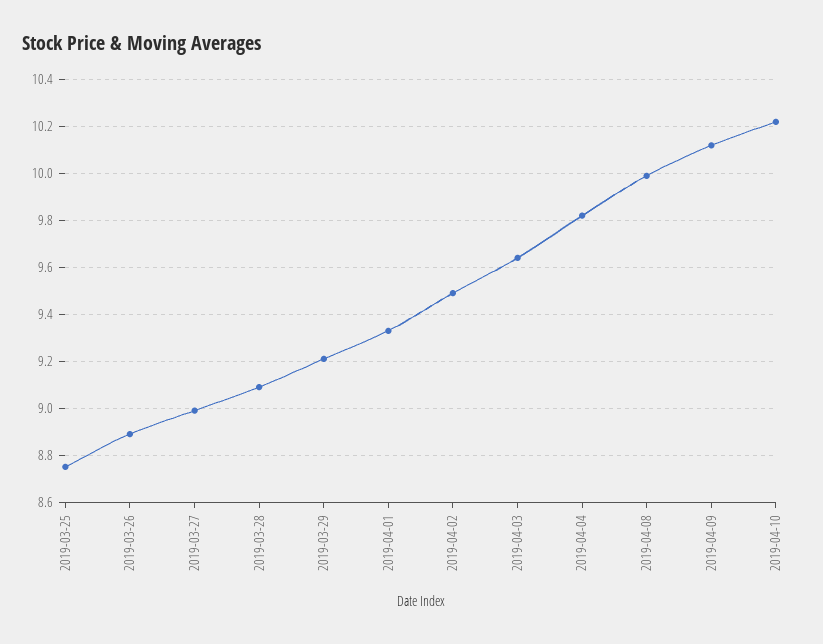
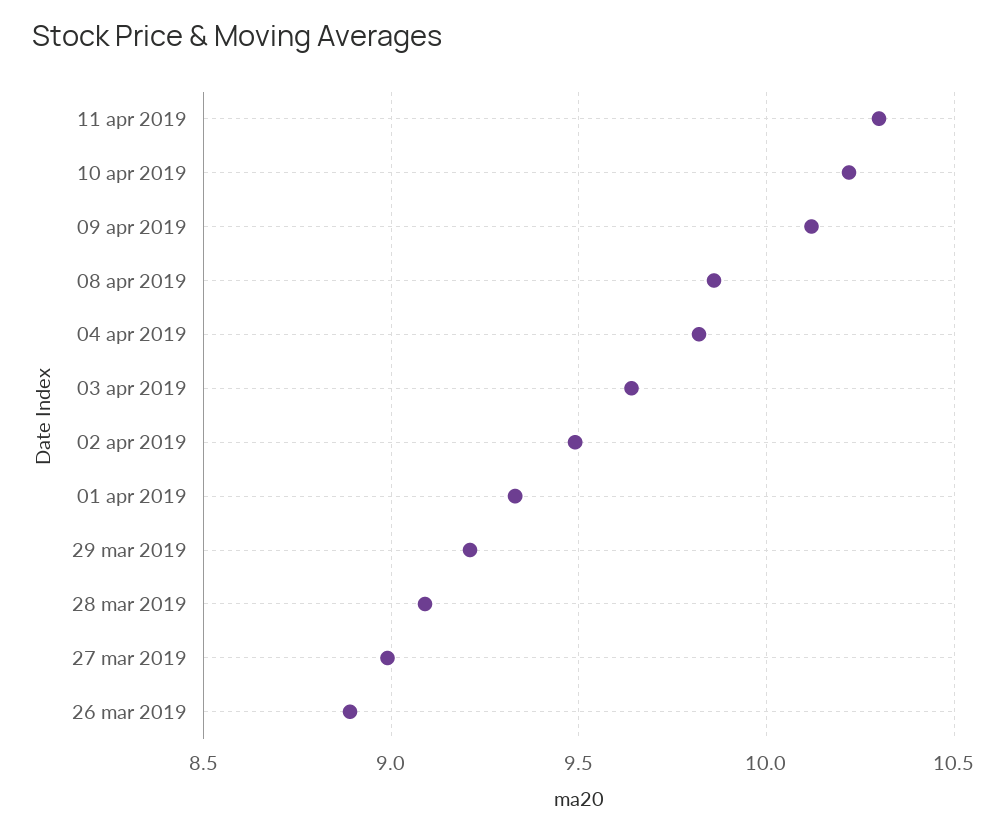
2019-03-25: 8.75 -> none
2019-04-08: 10 -> 9.85
11 apr 2019: none -> 10.3

